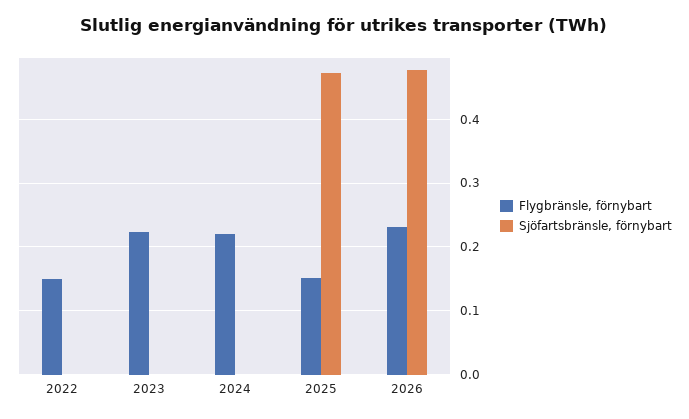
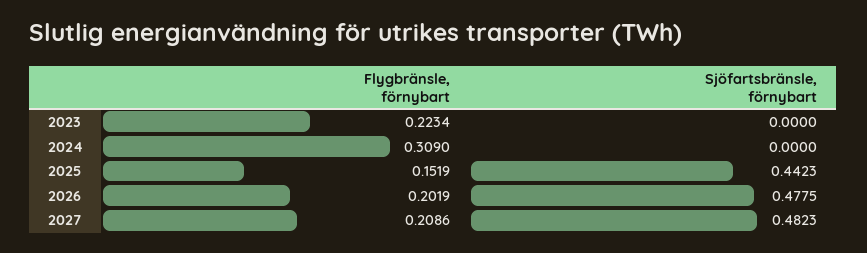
Flygbränsle, förnybart, 2022: 0.15 -> none
Sjöfartsbränsle, förnybart, 2022: 0 -> none
Flygbränsle, förnybart, 2024: 0.22 -> 0.309
Sjöfartsbränsle, förnybart, 2025: 0.47 -> 0.4423
Flygbränsle, förnybart, 2026: 0.23 -> 0.2019
Flygbränsle, förnybart, 2027: none -> 0.2086
Sjöfartsbränsle, förnybart, 2027: none -> 0.4823

